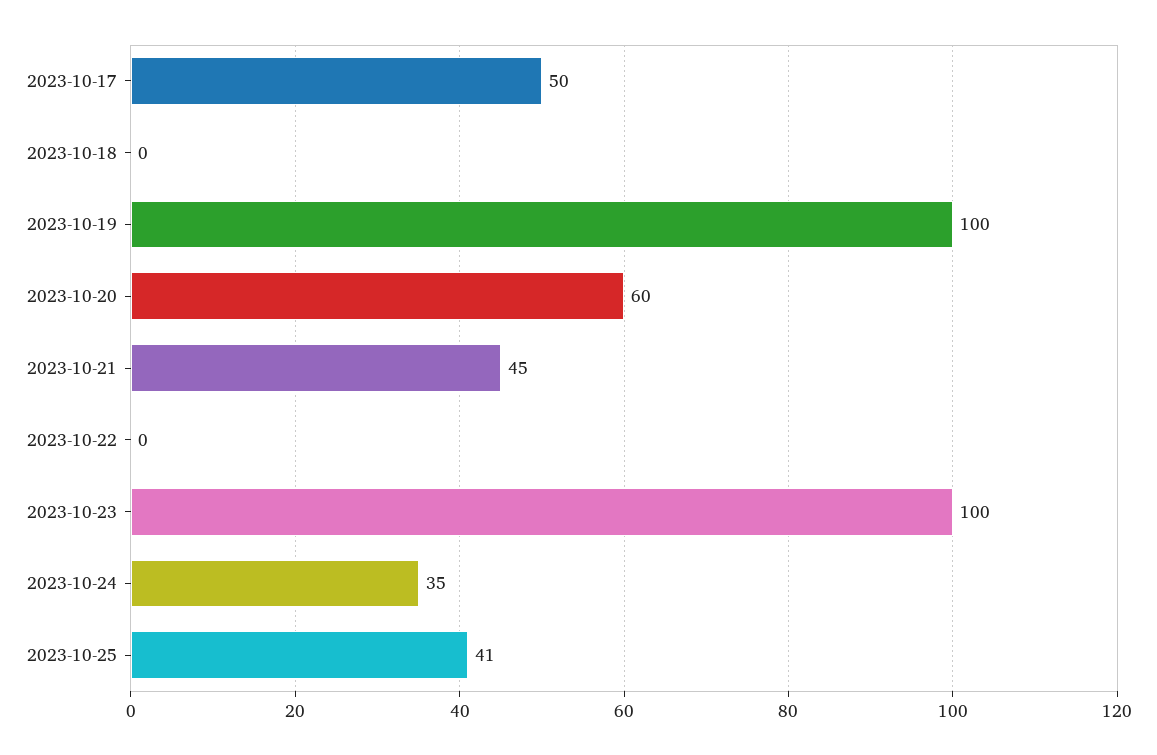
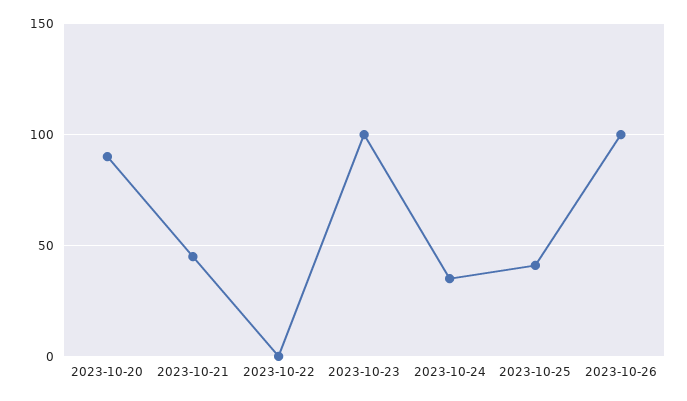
2023-10-17: 50 -> none
2023-10-18: 0 -> none
2023-10-19: 100 -> none
2023-10-20: 60 -> 90
2023-10-26: none -> 100

